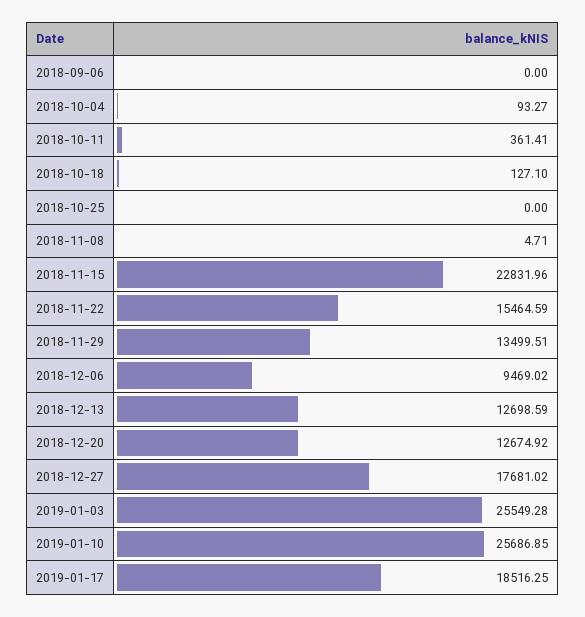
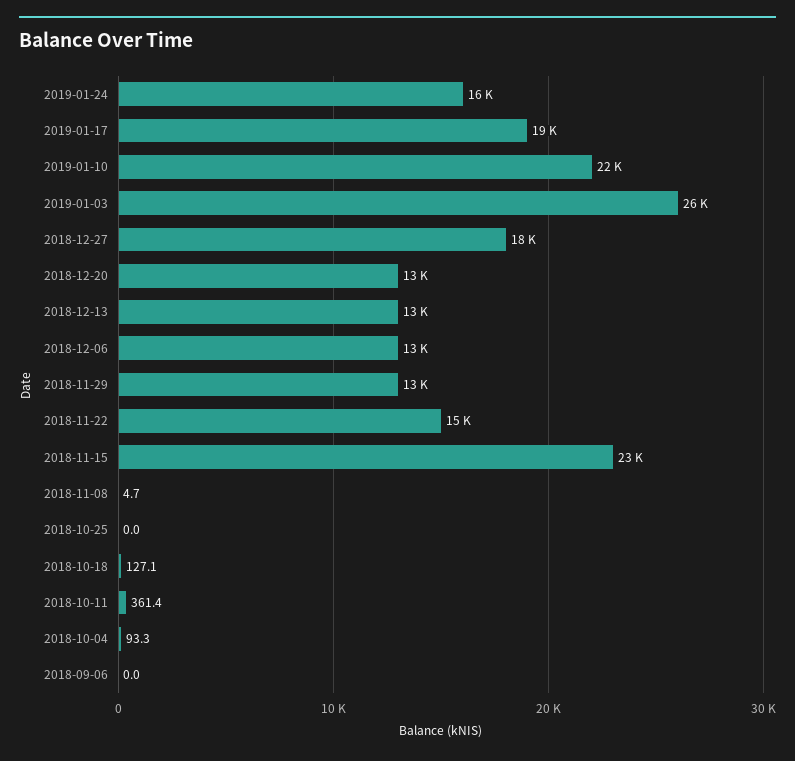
2018-12-06: 9469.02 -> 13000
2019-01-10: 25686.85 -> 22000
2019-01-24: none -> 16000

